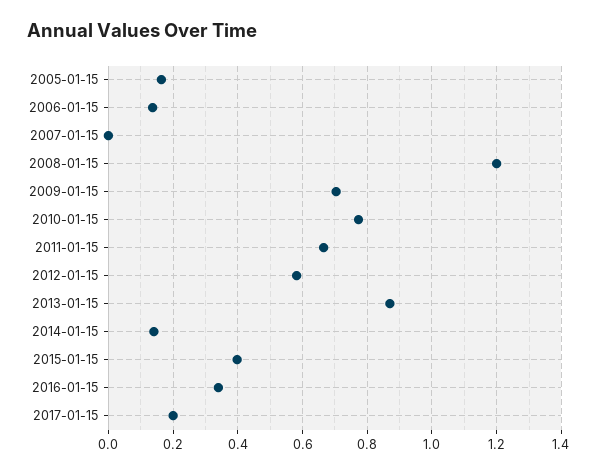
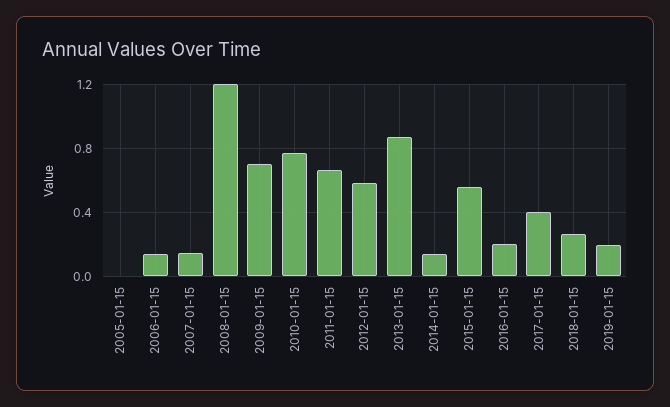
2005-01-15: 0.16 -> 0
2007-01-15: 0 -> 0.15
2015-01-15: 0.4 -> 0.55
2016-01-15: 0.34 -> 0.2
2017-01-15: 0.2 -> 0.4
2018-01-15: none -> 0.25
2019-01-15: none -> 0.2

